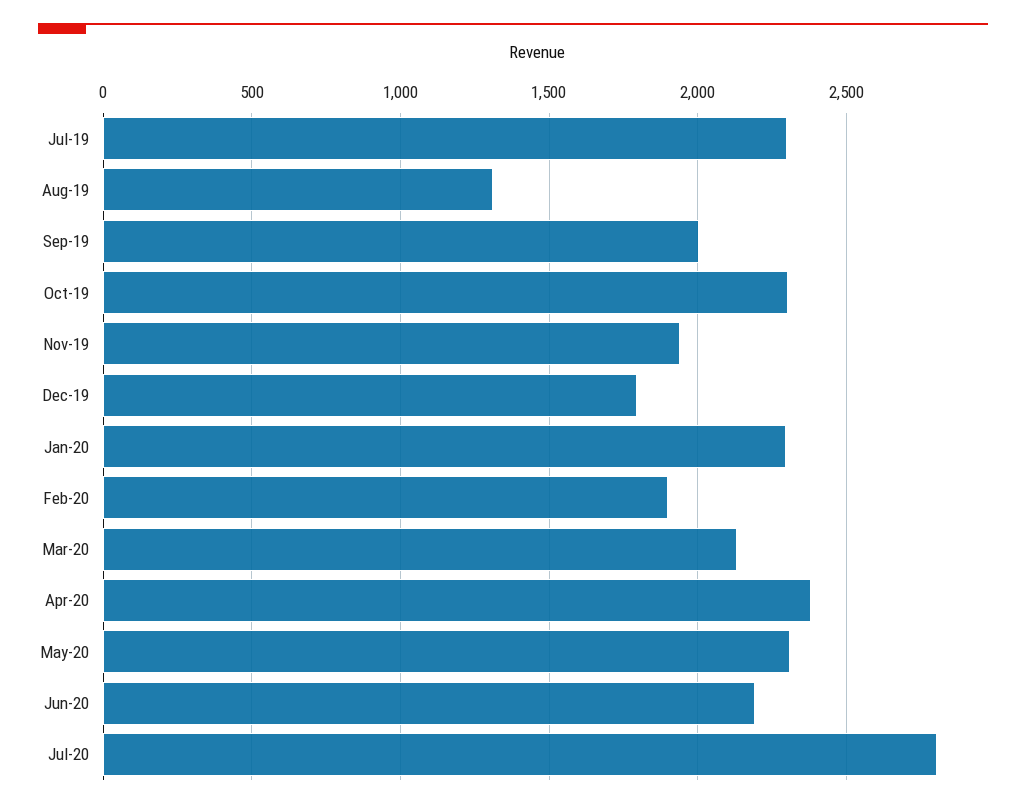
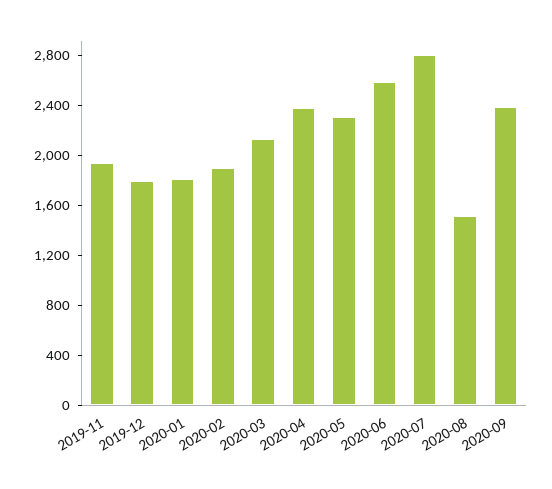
Jul-19: 2300 -> none
Aug-19: 1300 -> none
Sep-19: 2000 -> none
Oct-19: 2300 -> none
Jan-20: 2300 -> 1800
Jun-20: 2200 -> 2600
2020-08: none -> 1500
2020-09: none -> 2400

